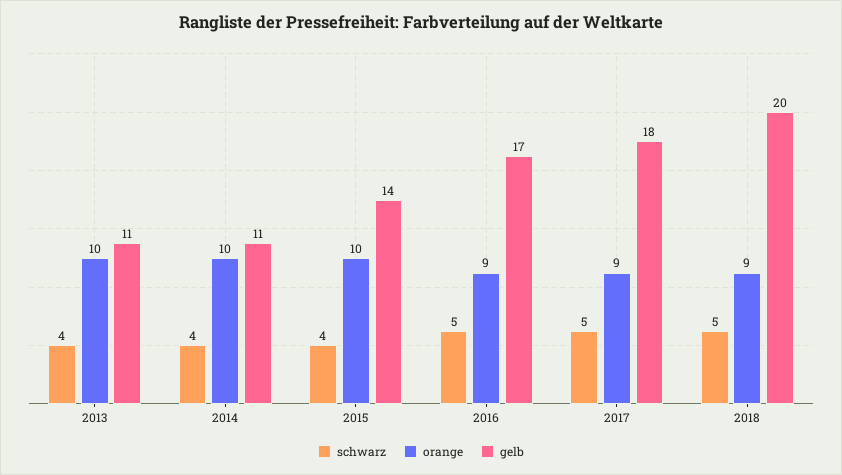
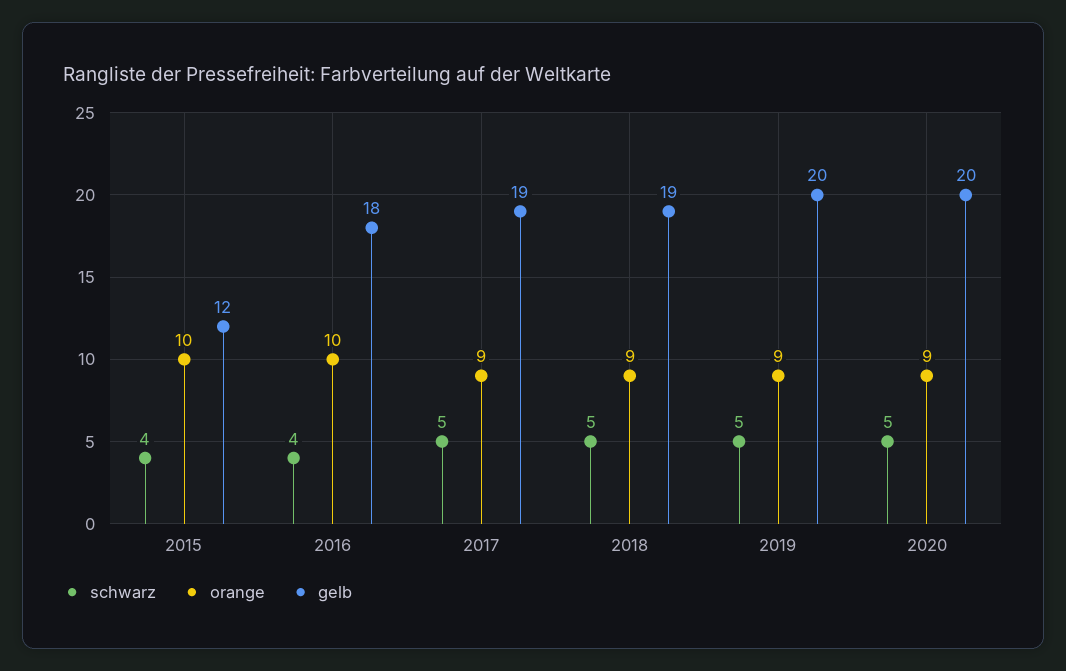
schwarz, 2013: 4 -> none
orange, 2013: 10 -> none
gelb, 2013: 11 -> none
schwarz, 2014: 4 -> none
orange, 2014: 10 -> none
gelb, 2014: 11 -> none
gelb, 2015: 14 -> 12
schwarz, 2016: 5 -> 4
orange, 2016: 9 -> 10
gelb, 2016: 17 -> 18
gelb, 2017: 18 -> 19
gelb, 2018: 20 -> 19
schwarz, 2019: none -> 5
orange, 2019: none -> 9
gelb, 2019: none -> 20
schwarz, 2020: none -> 5
orange, 2020: none -> 9
gelb, 2020: none -> 20

